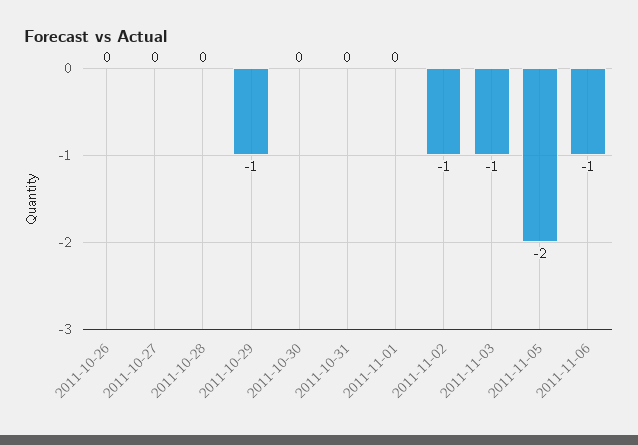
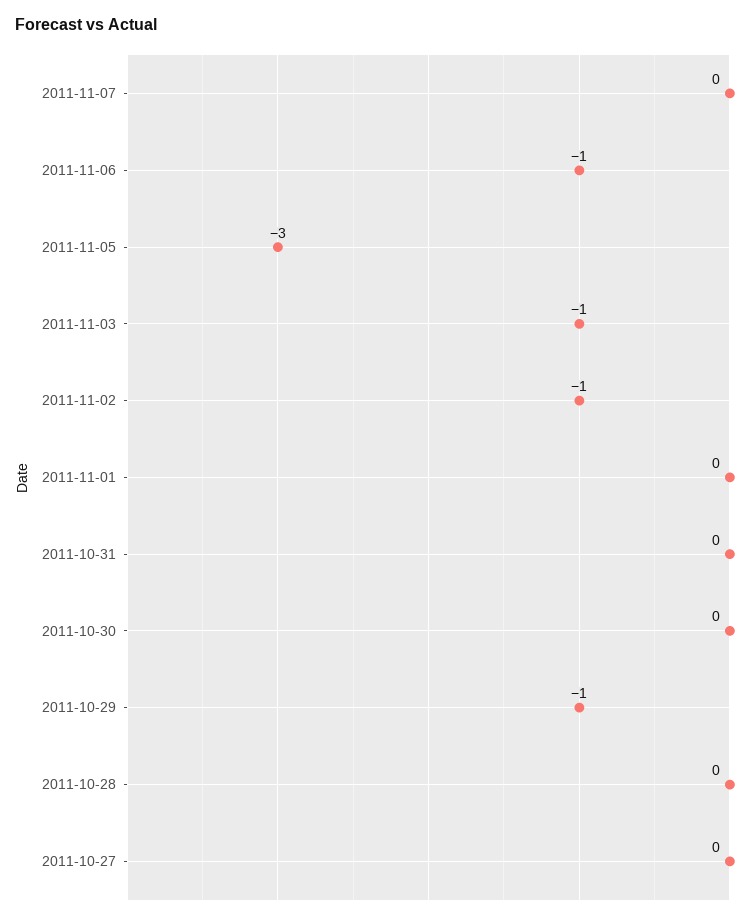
2011-10-26: 0 -> none
2011-11-05: -2 -> -3
2011-11-07: none -> 0

